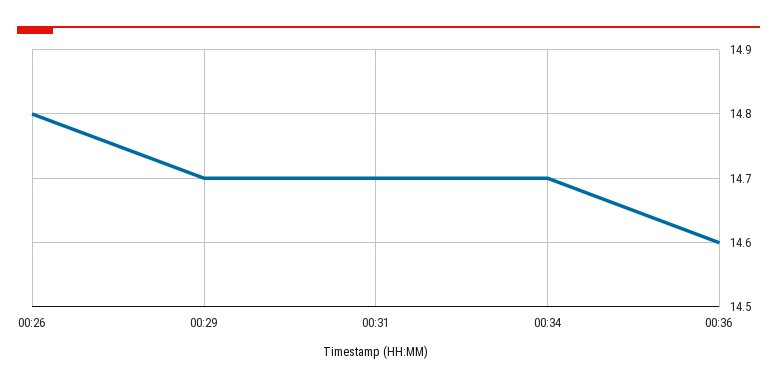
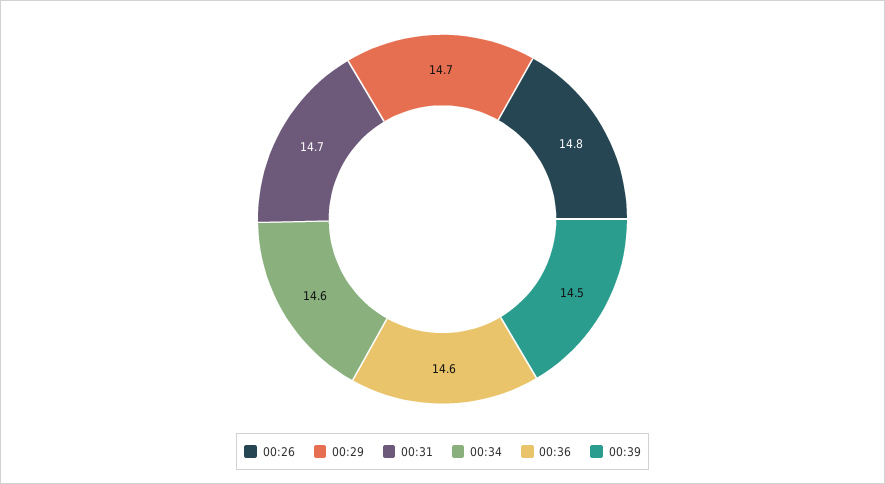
00:34: 14.7 -> 14.6
00:39: none -> 14.5

